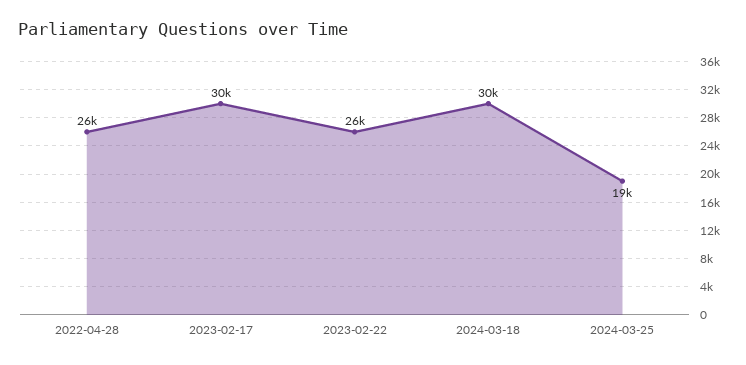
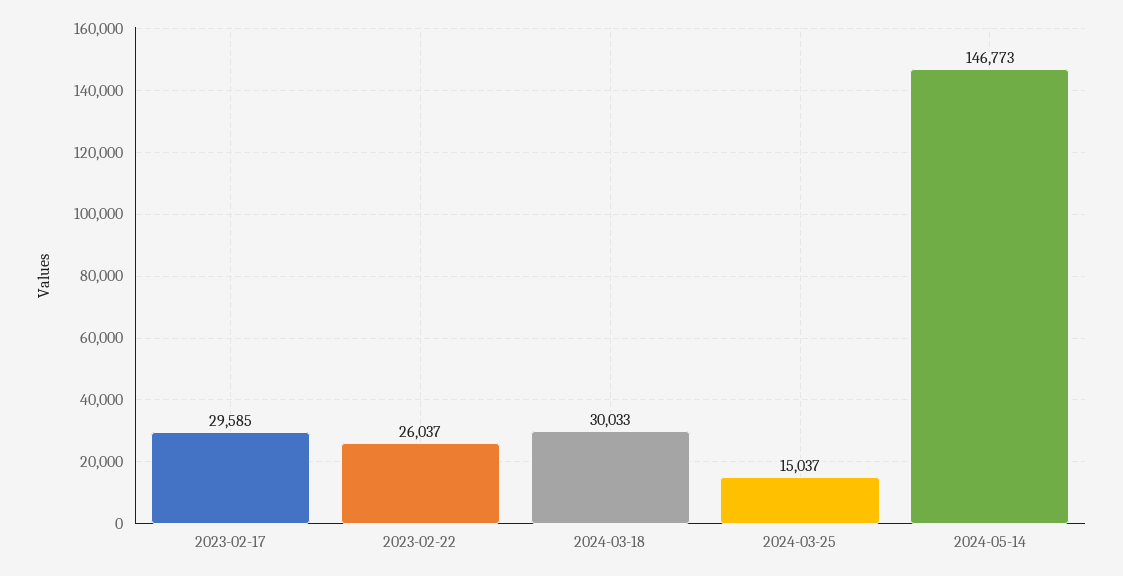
2022-04-28: 26000 -> none
2024-03-25: 19000 -> 15037
2024-05-14: none -> 146773

